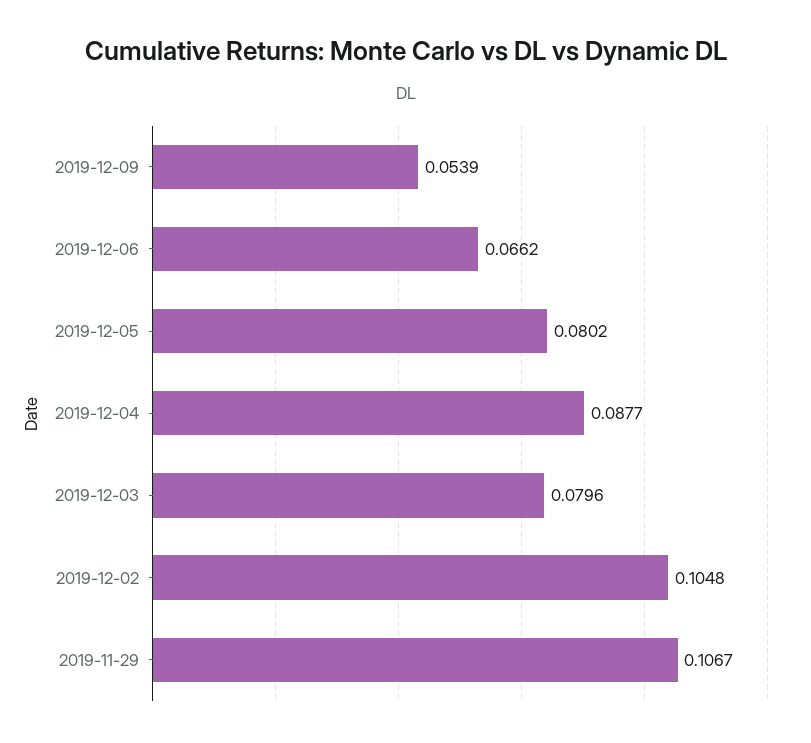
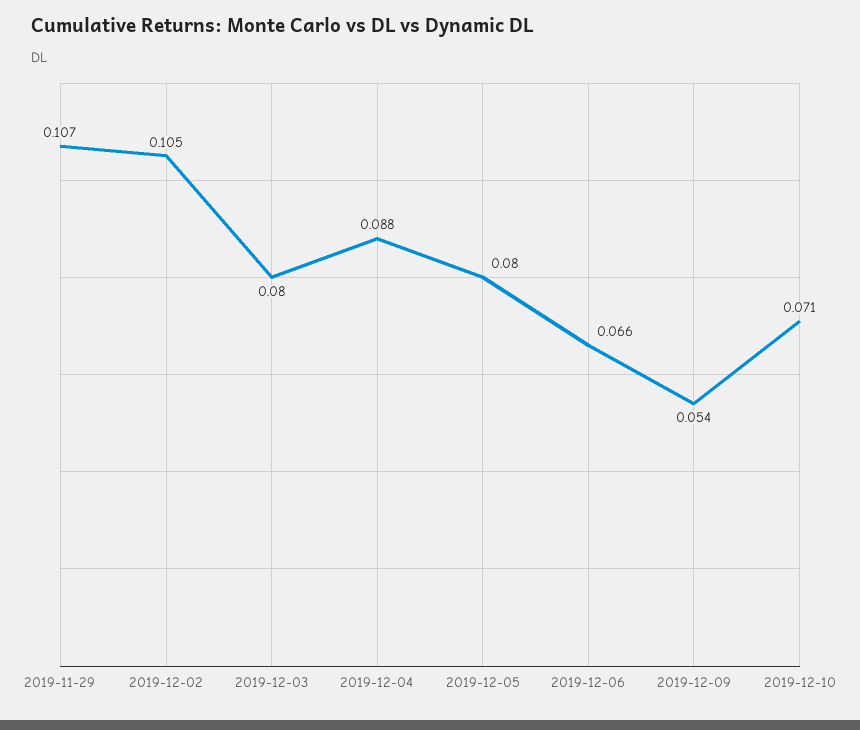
2019-12-10: none -> 0.071

